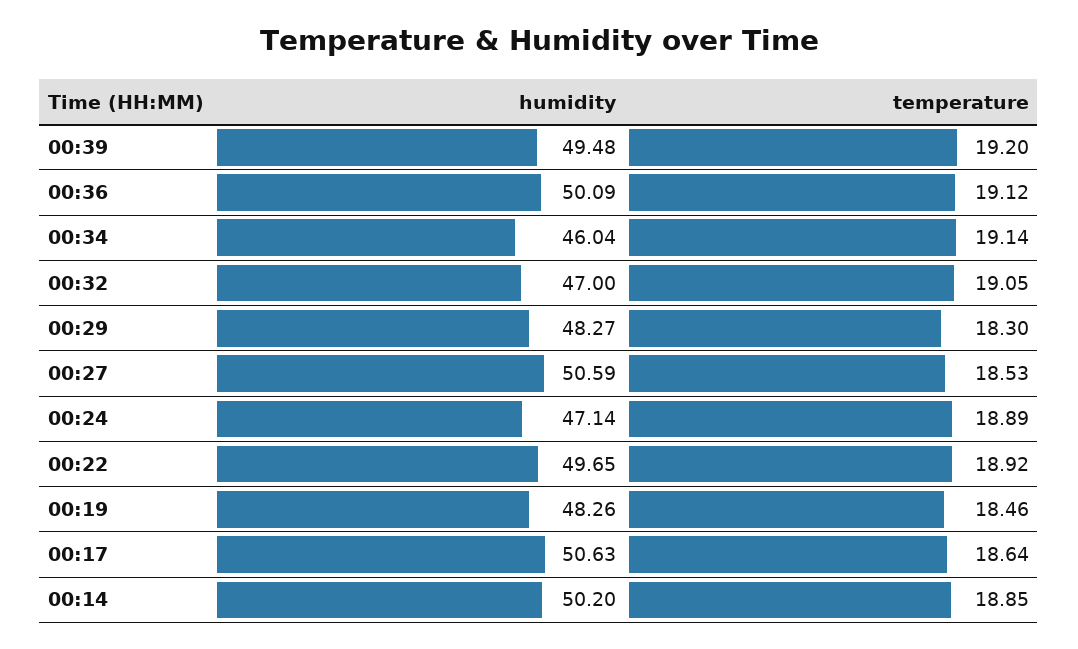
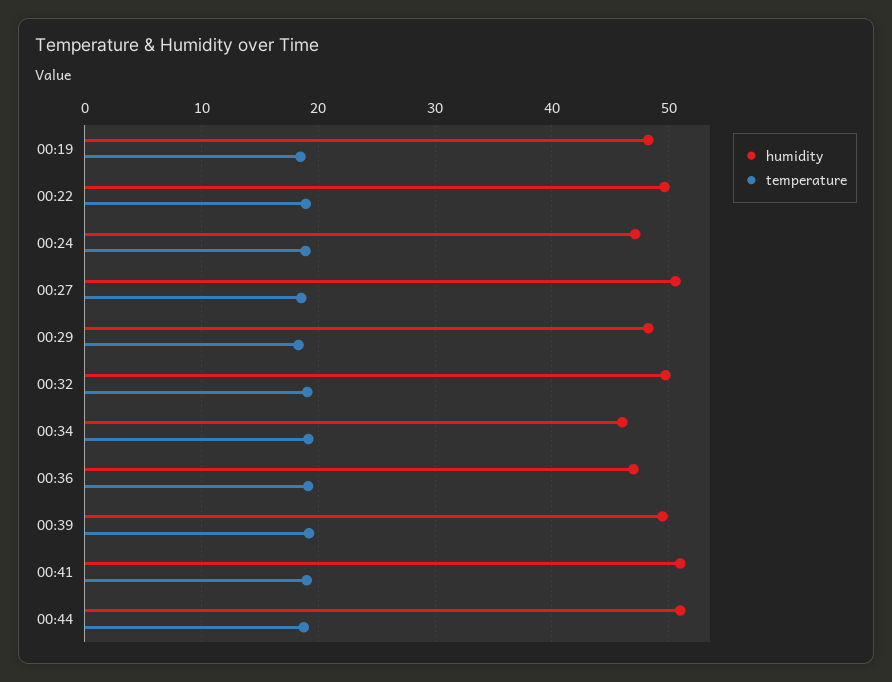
humidity, 00:36: 50.09 -> 47
humidity, 00:32: 47 -> 50
humidity, 00:17: 50.63 -> none
temperature, 00:17: 18.64 -> none
humidity, 00:14: 50.2 -> none
temperature, 00:14: 18.85 -> none
humidity, 00:41: none -> 51
temperature, 00:41: none -> 19
humidity, 00:44: none -> 51
temperature, 00:44: none -> 19

